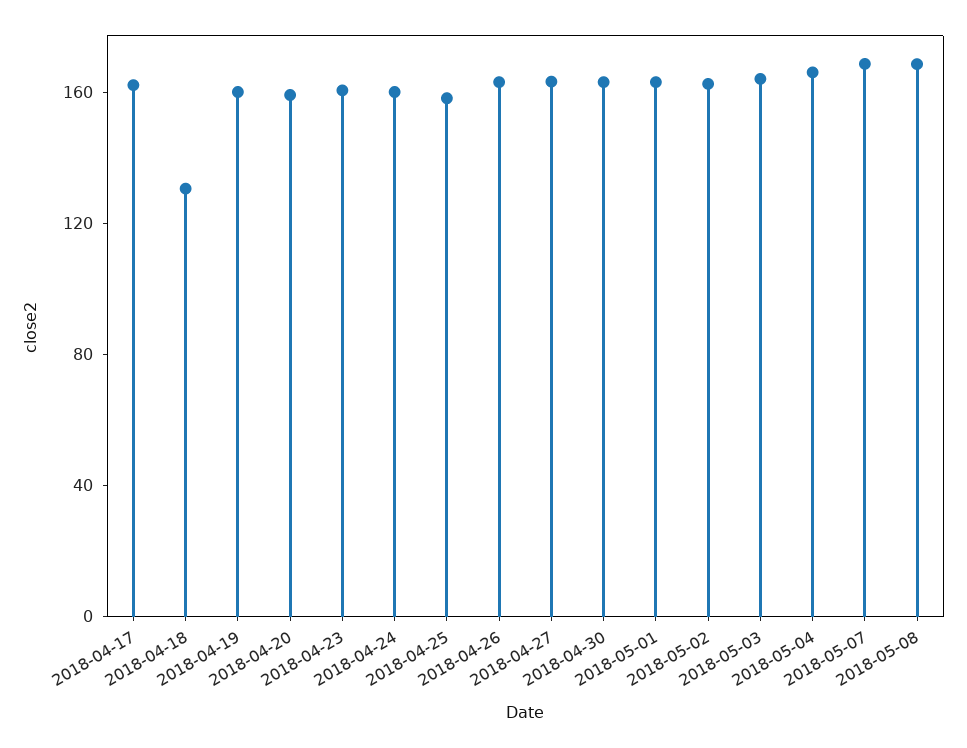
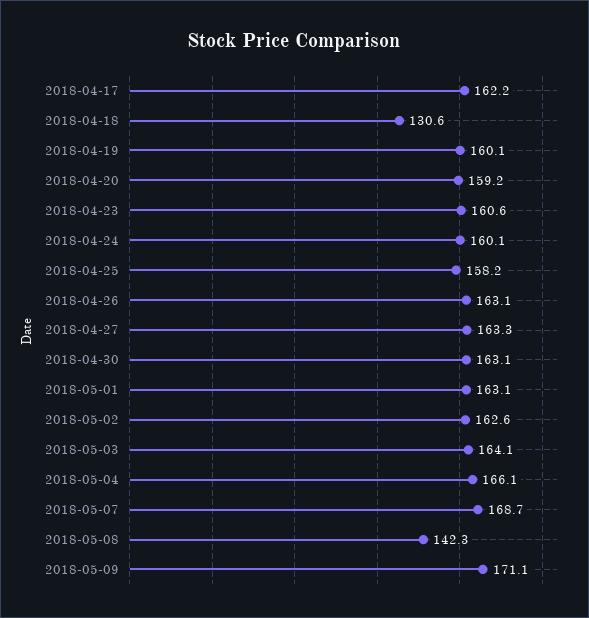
2018-05-08: 170 -> 142.3
2018-05-09: none -> 171.1

